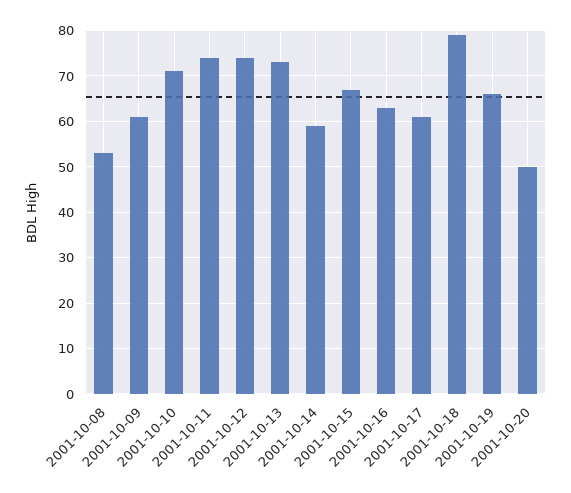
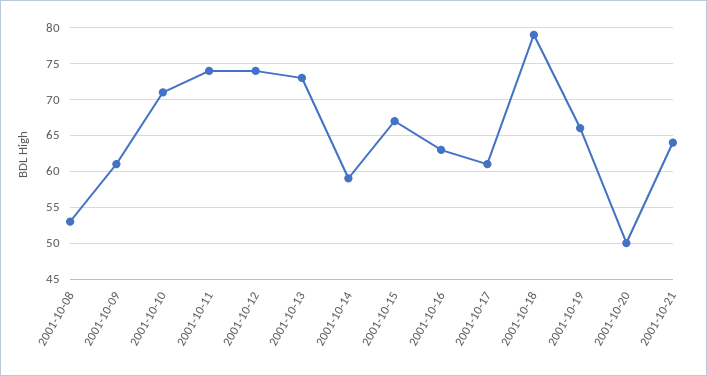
2001-10-21: none -> 64

